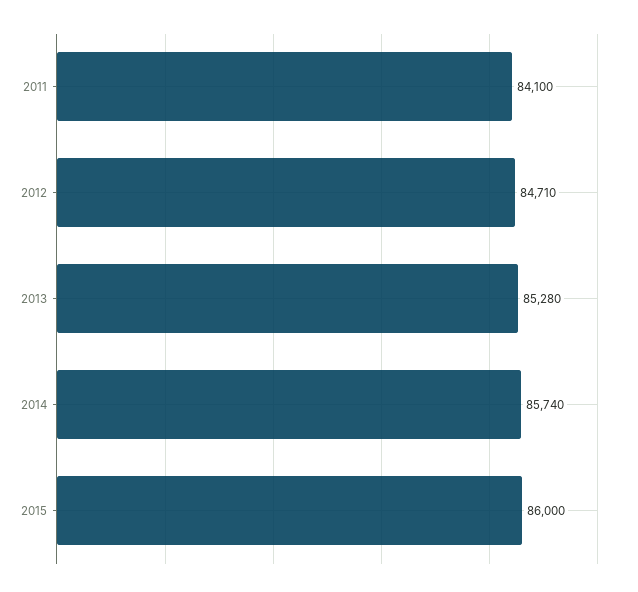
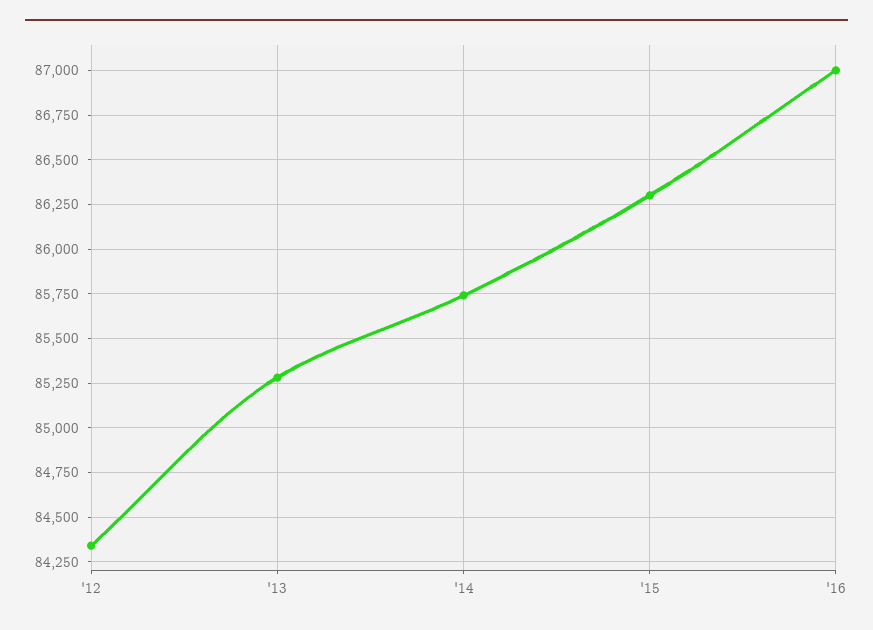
2011: 84100 -> none
2012: 84710 -> 84350
2015: 86000 -> 86300
'16: none -> 87000

